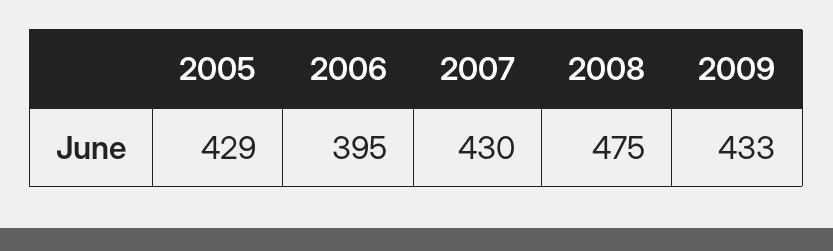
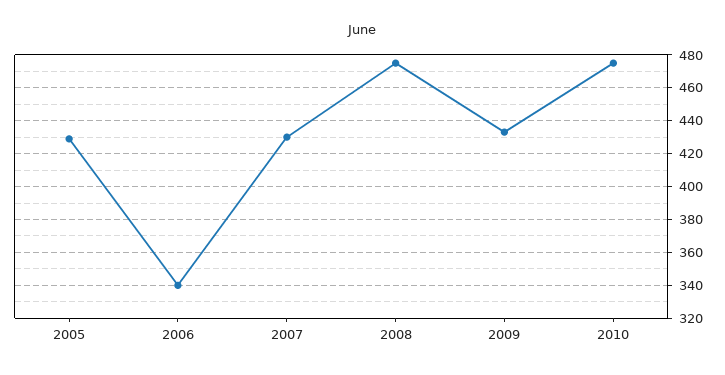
2006: 395 -> 340
2010: none -> 475

